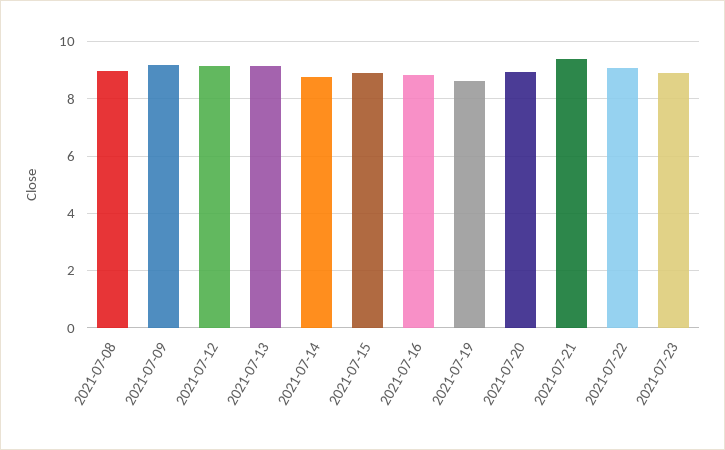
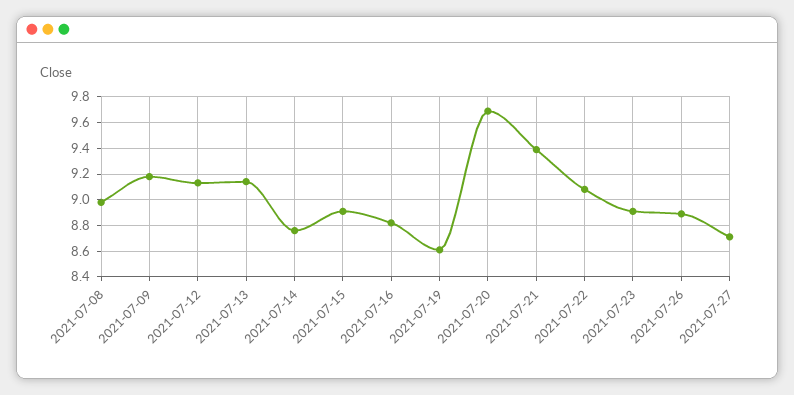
2021-07-20: 9 -> 9.7
2021-07-26: none -> 8.9
2021-07-27: none -> 8.7

